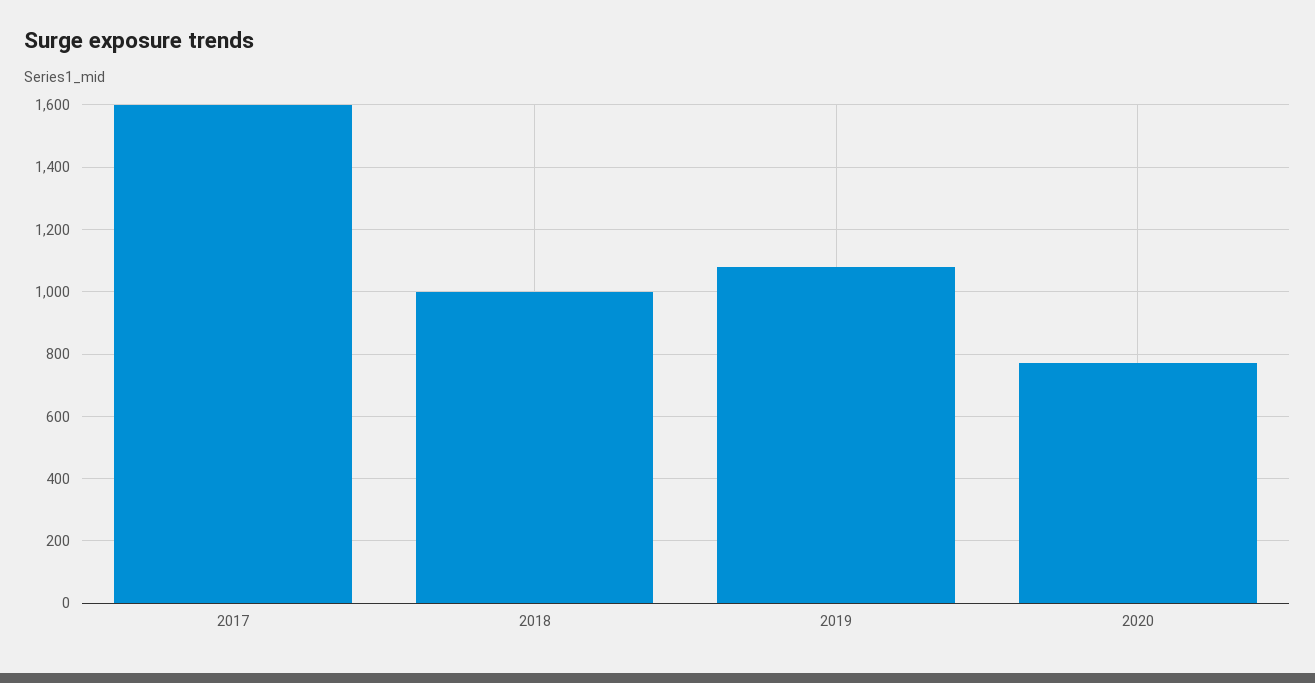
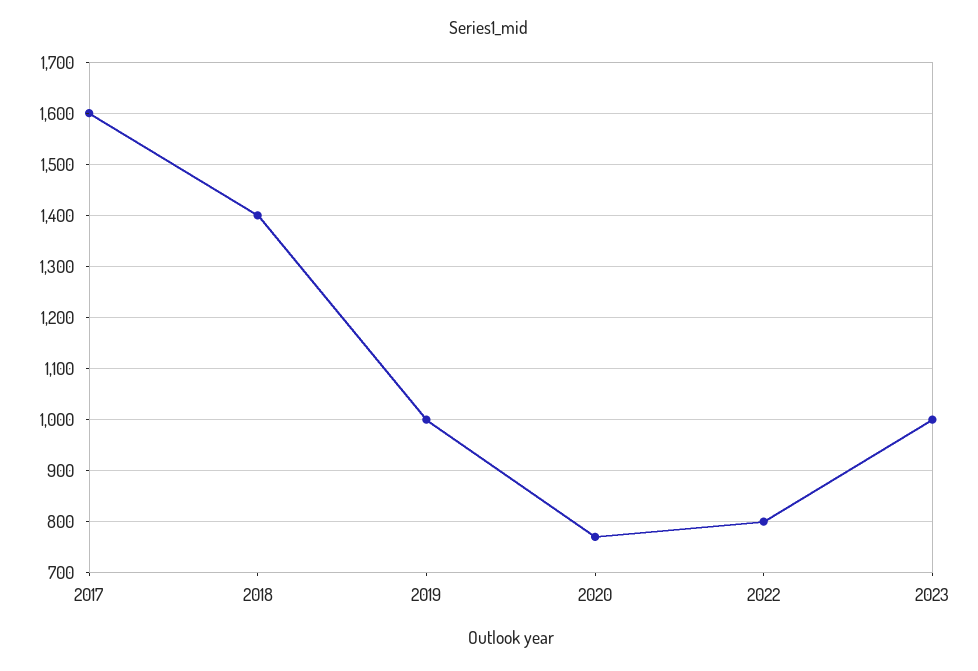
2018: 1000 -> 1400
2019: 1080 -> 1000
2022: none -> 800
2023: none -> 1000

